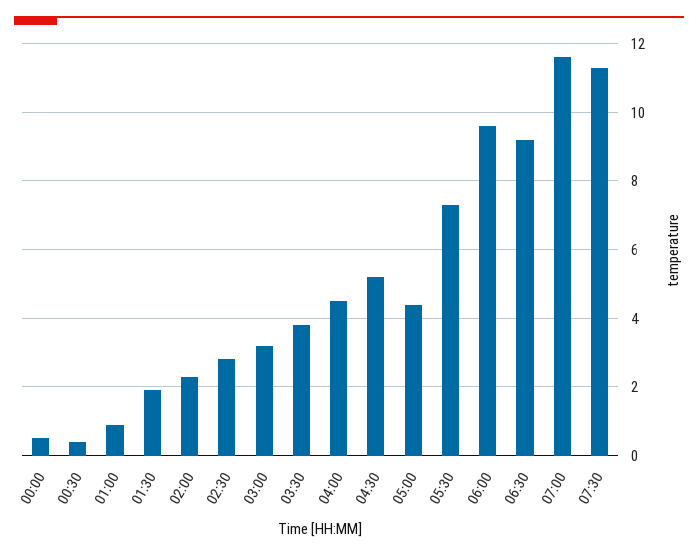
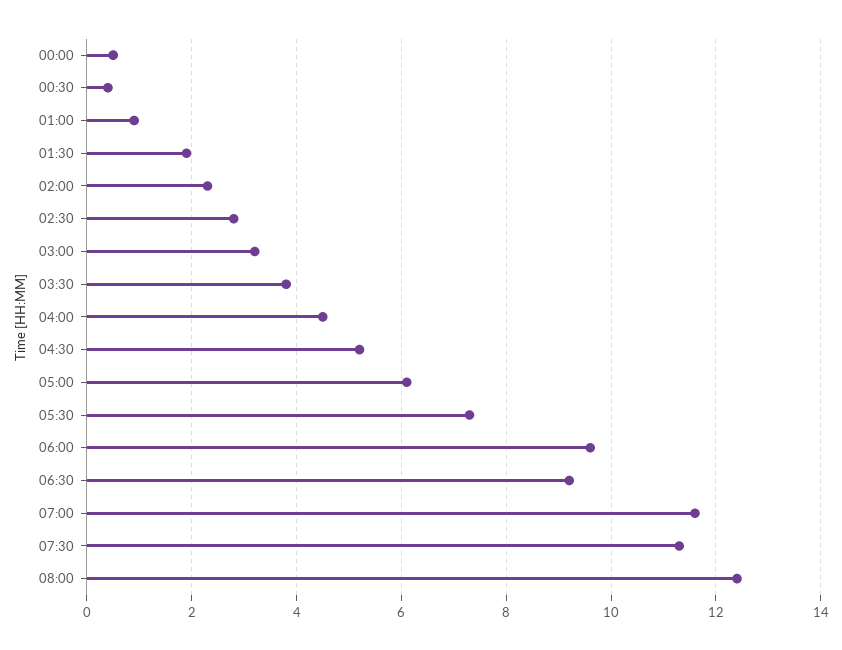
05:00: 4.5 -> 6
08:00: none -> 12.5

